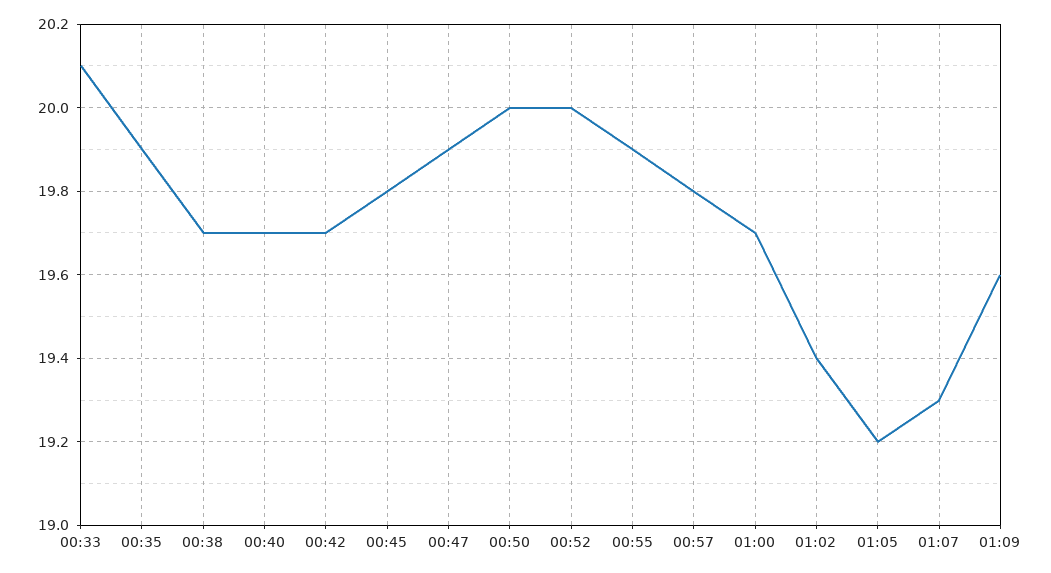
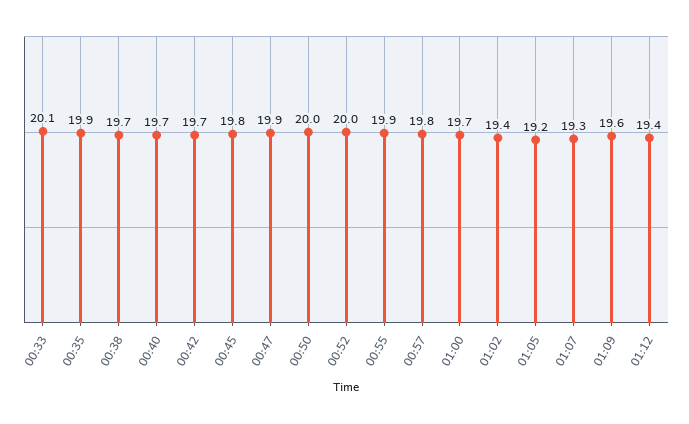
01:12: none -> 19.4

